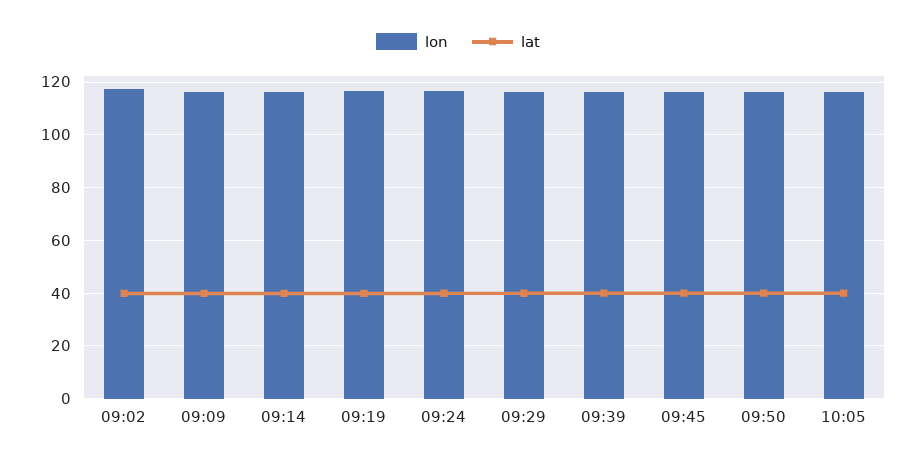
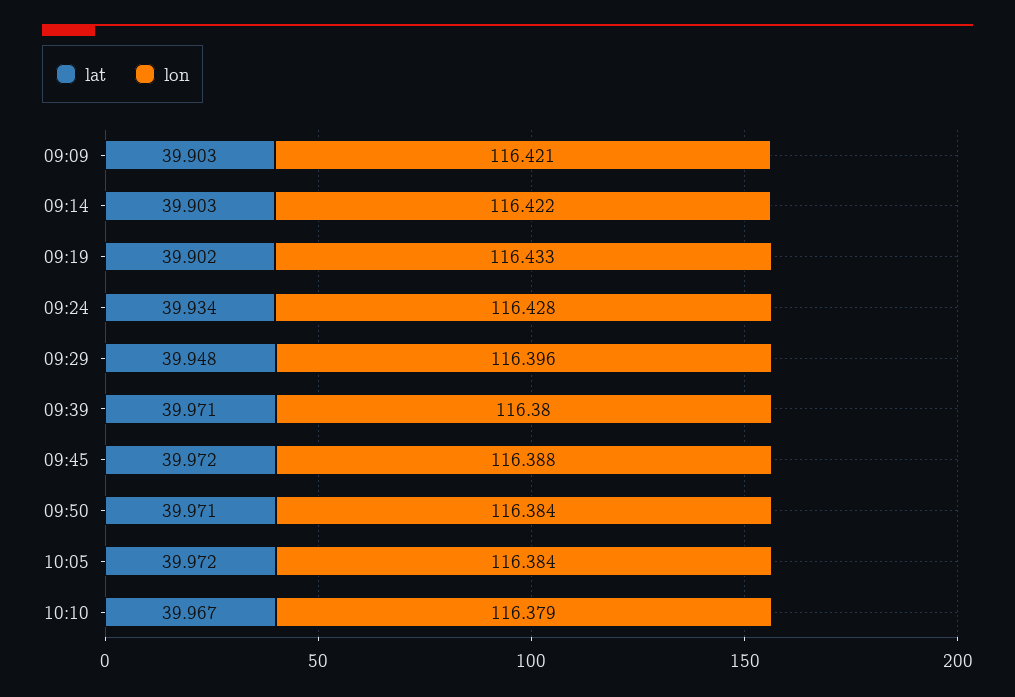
lon, 09:02: 117.5 -> none
lat, 09:02: 40 -> none
lat, 10:10: none -> 39.967
lon, 10:10: none -> 116.379

